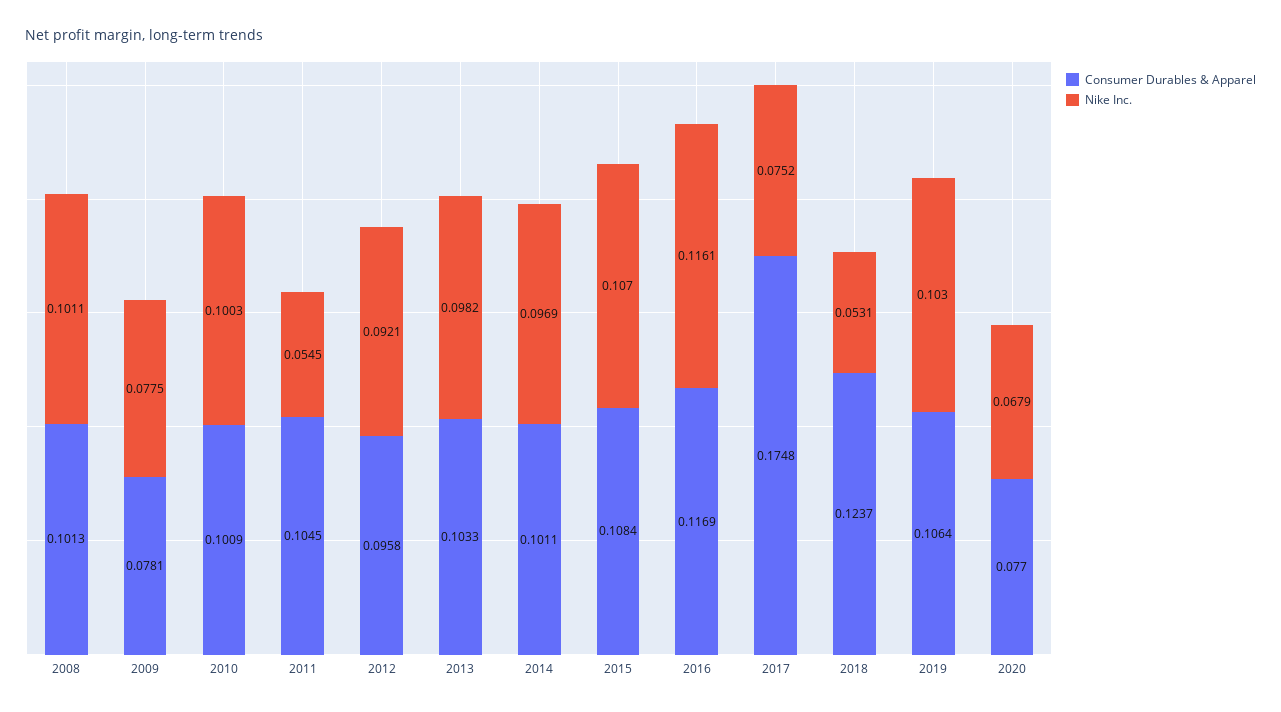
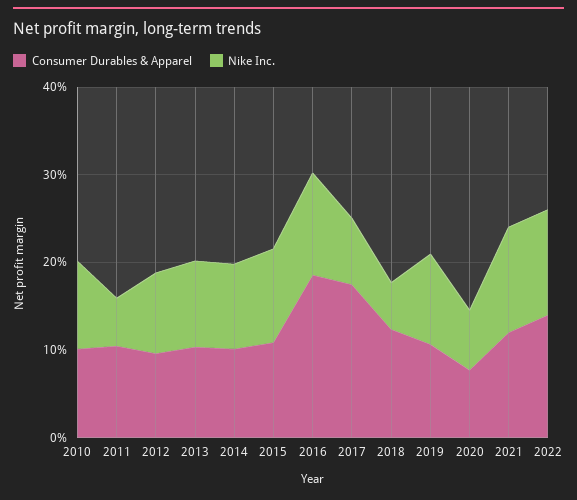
Consumer Durables & Apparel, 2008: 0.1013 -> none
Nike Inc., 2008: 0.1011 -> none
Consumer Durables & Apparel, 2009: 0.0781 -> none
Nike Inc., 2009: 0.0775 -> none
Consumer Durables & Apparel, 2016: 0.1169 -> 0.18
Consumer Durables & Apparel, 2021: none -> 0.12
Nike Inc., 2021: none -> 0.12
Consumer Durables & Apparel, 2022: none -> 0.14
Nike Inc., 2022: none -> 0.12

